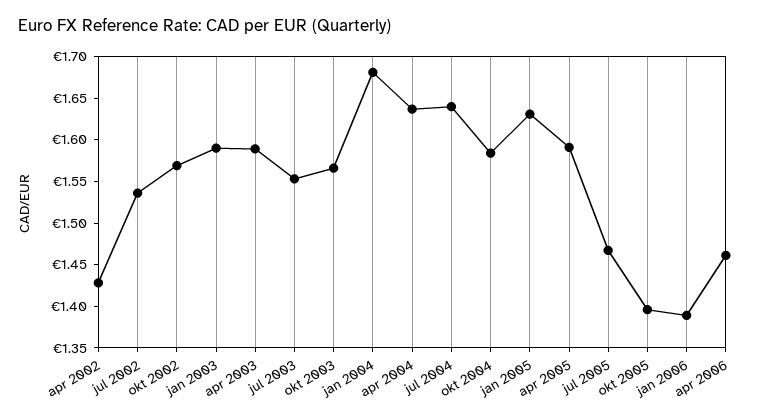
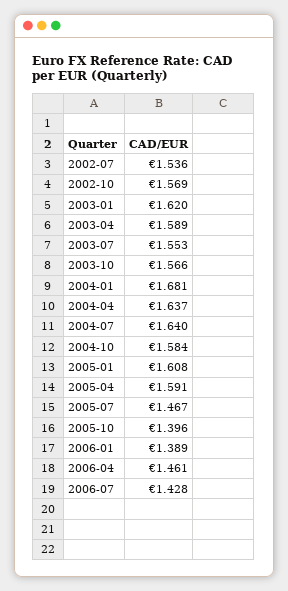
apr 2002: 1.43 -> none
jan 2003: 1.59 -> 1.62
jan 2005: 1.63 -> 1.608
2006-07: none -> 1.428

